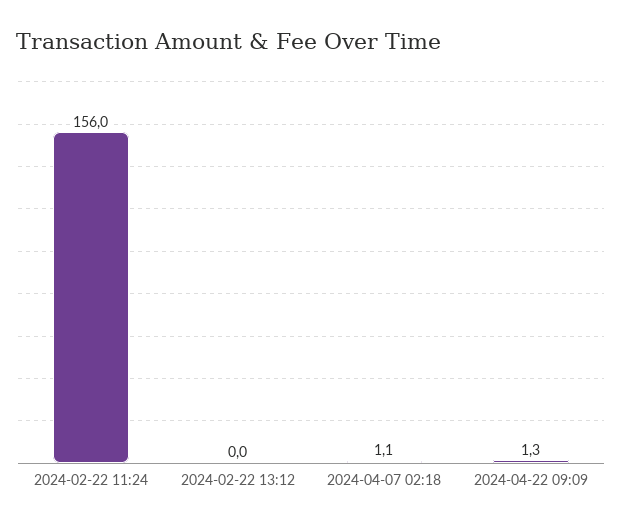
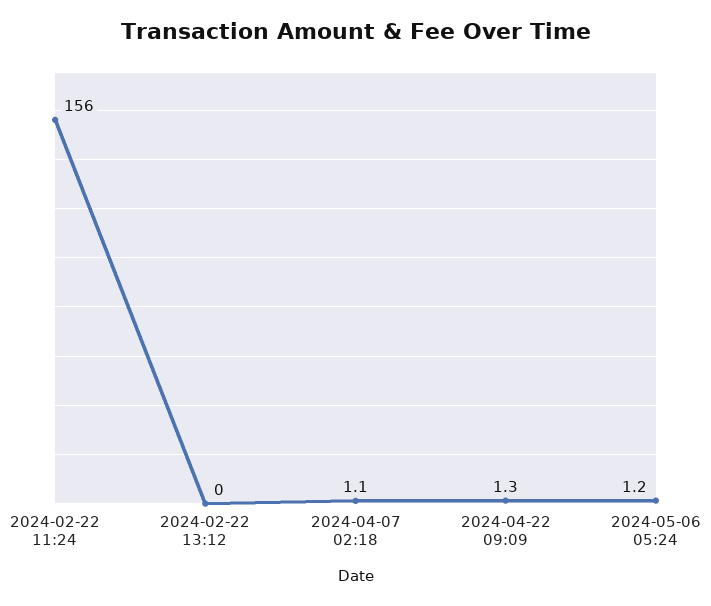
2024-05-06 05:24: none -> 1.2

